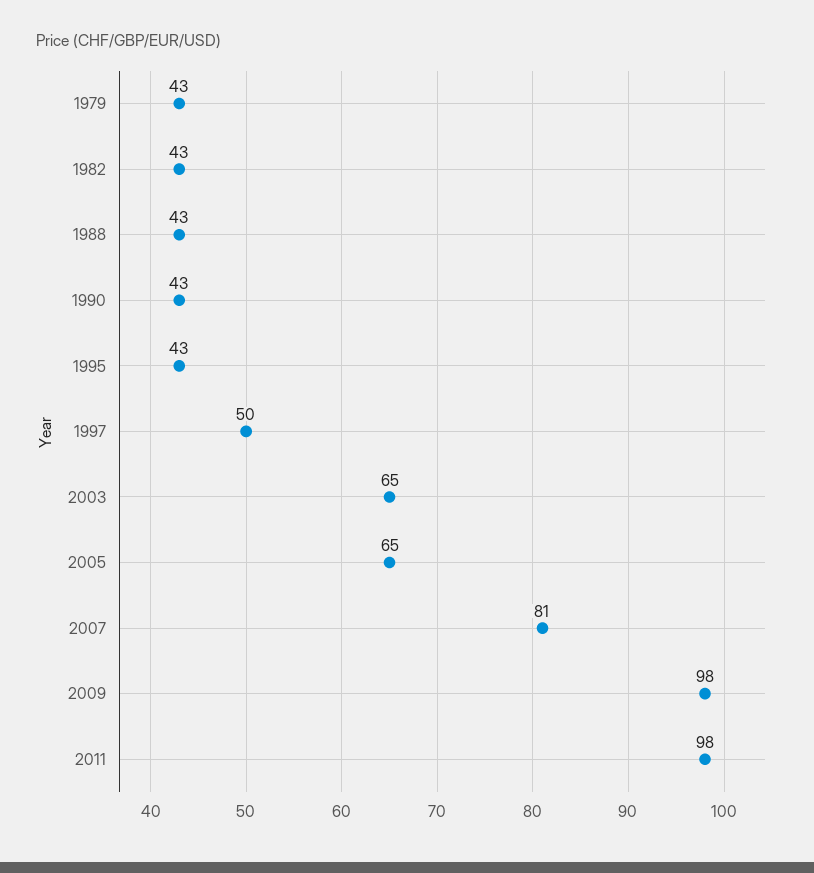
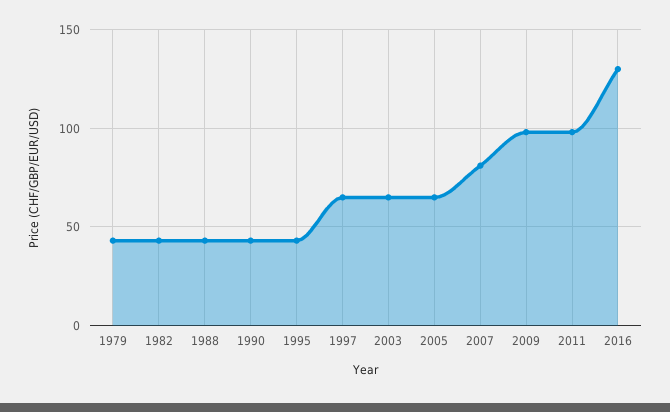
1997: 50 -> 65
2016: none -> 130

